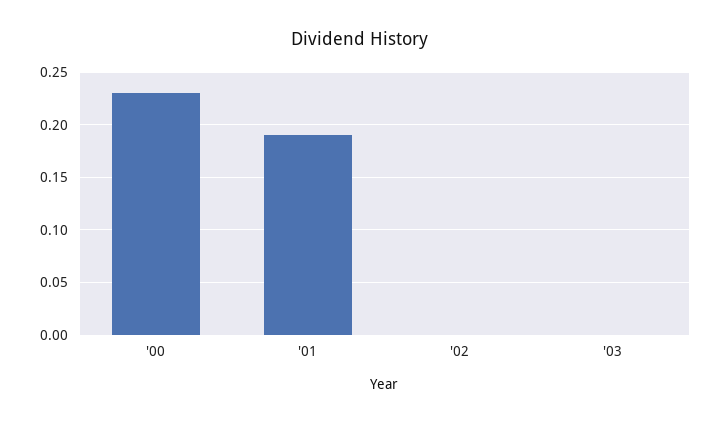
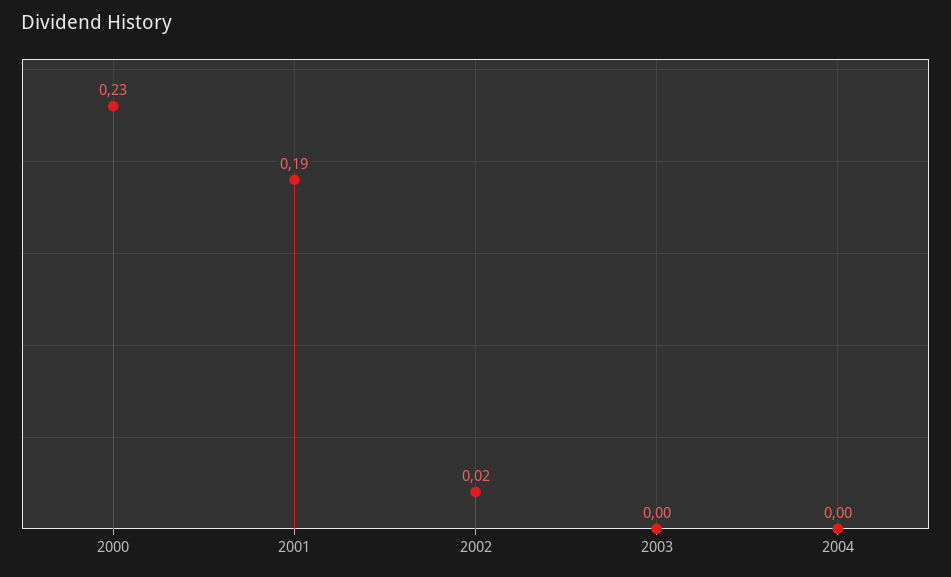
'02: 0 -> 0.02
2004: none -> 0

